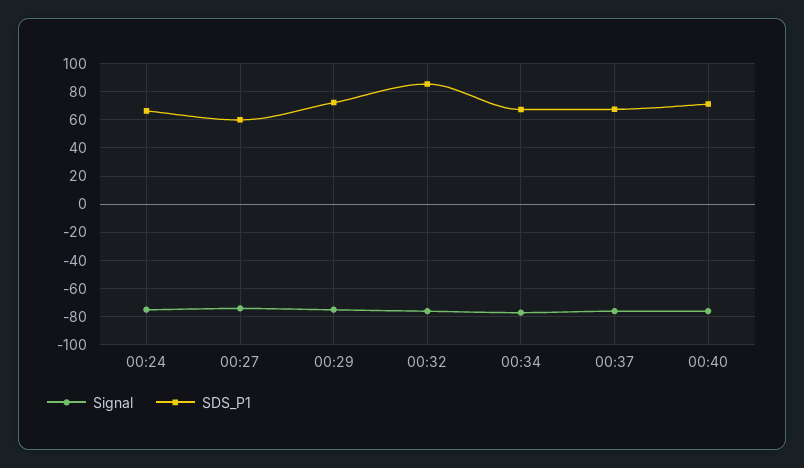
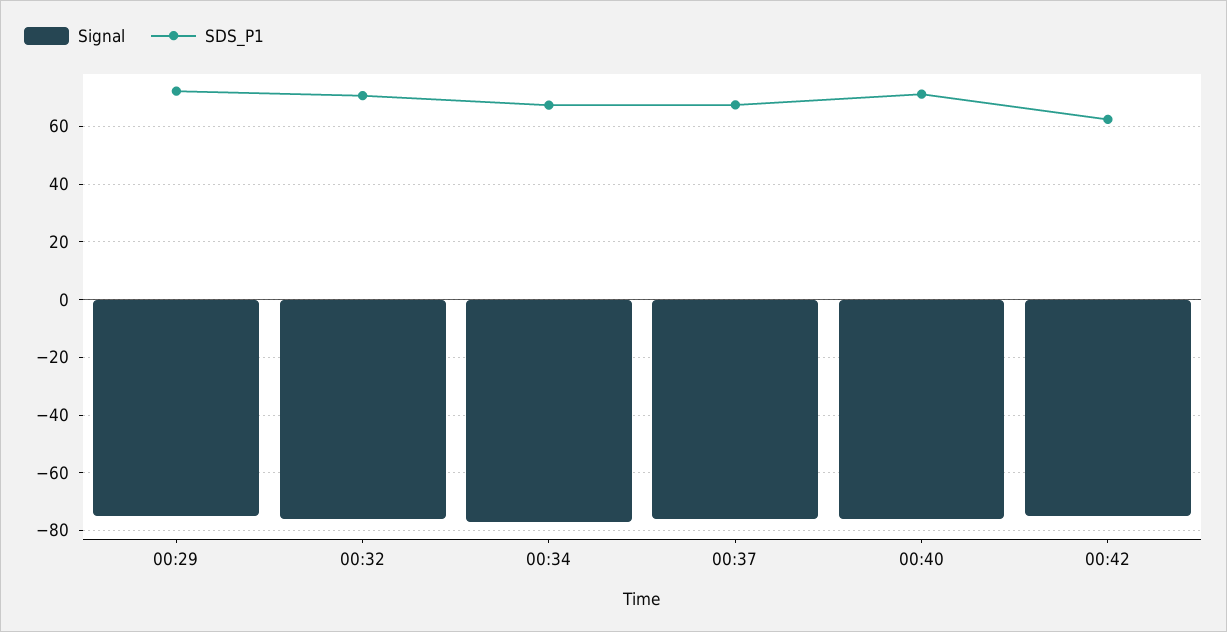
Signal, 00:24: -75 -> none
SDS_P1, 00:24: 65 -> none
Signal, 00:27: -75 -> none
SDS_P1, 00:27: 60 -> none
SDS_P1, 00:32: 85 -> 70
Signal, 00:42: none -> -75
SDS_P1, 00:42: none -> 62.5

